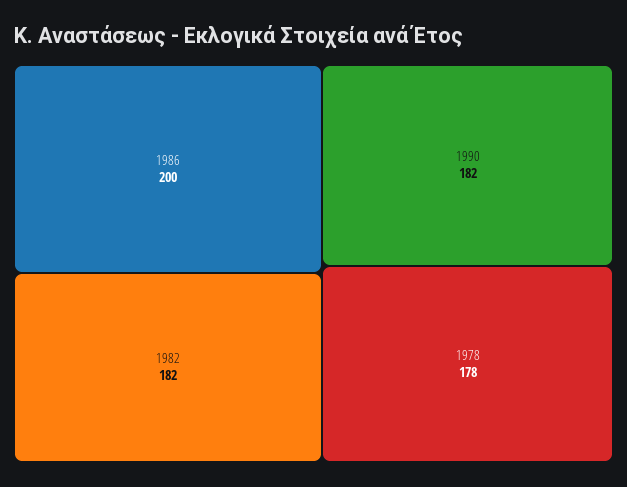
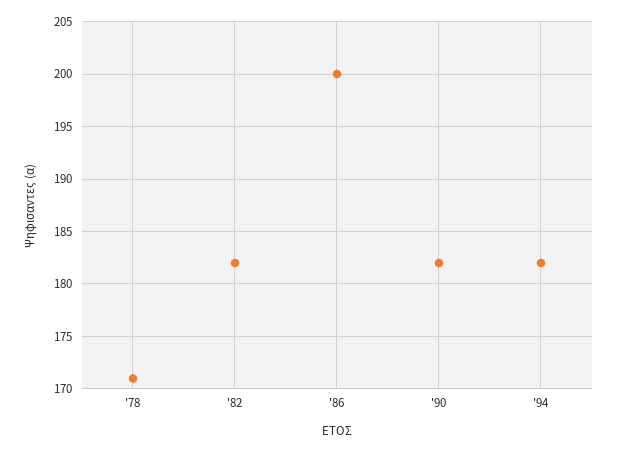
1978: 178 -> 171
'94: none -> 182

